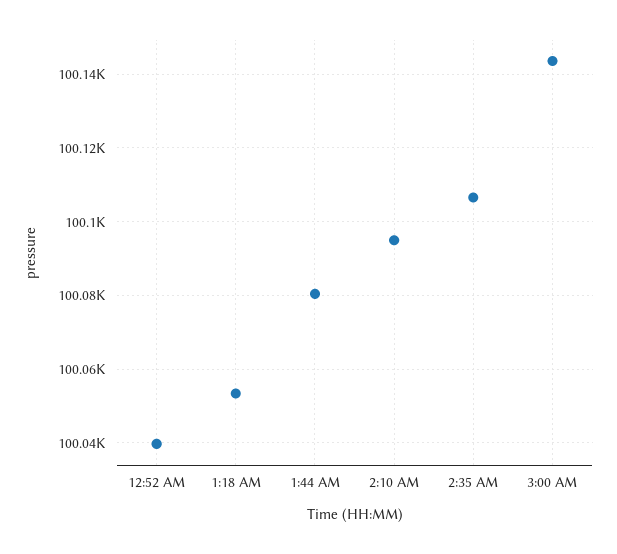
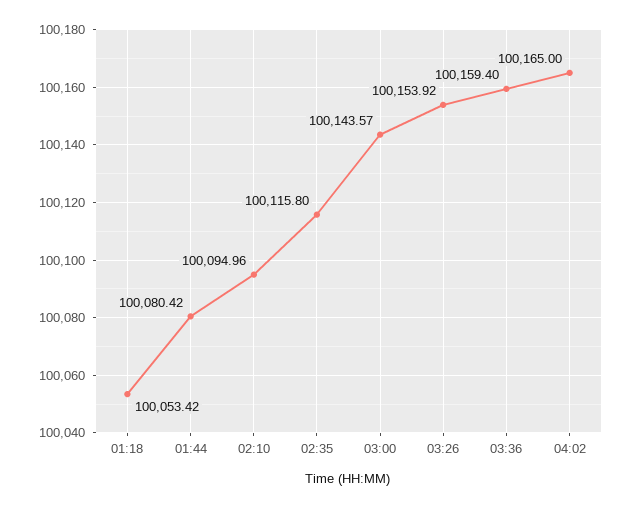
12:52 AM: 100040 -> none
2:35 AM: 100106 -> 100115.8
03:26: none -> 100153.92
03:36: none -> 100159.4
04:02: none -> 100165

